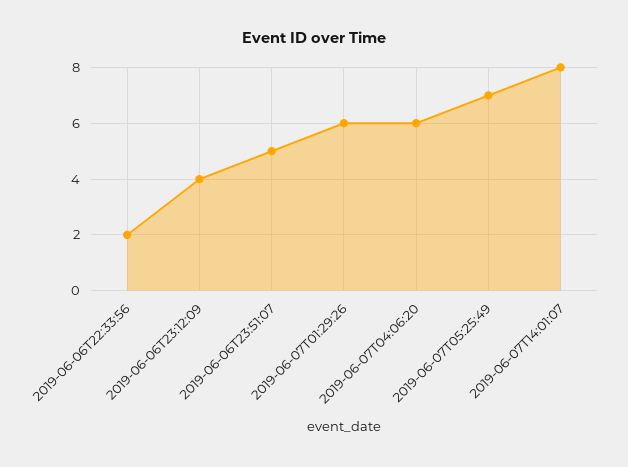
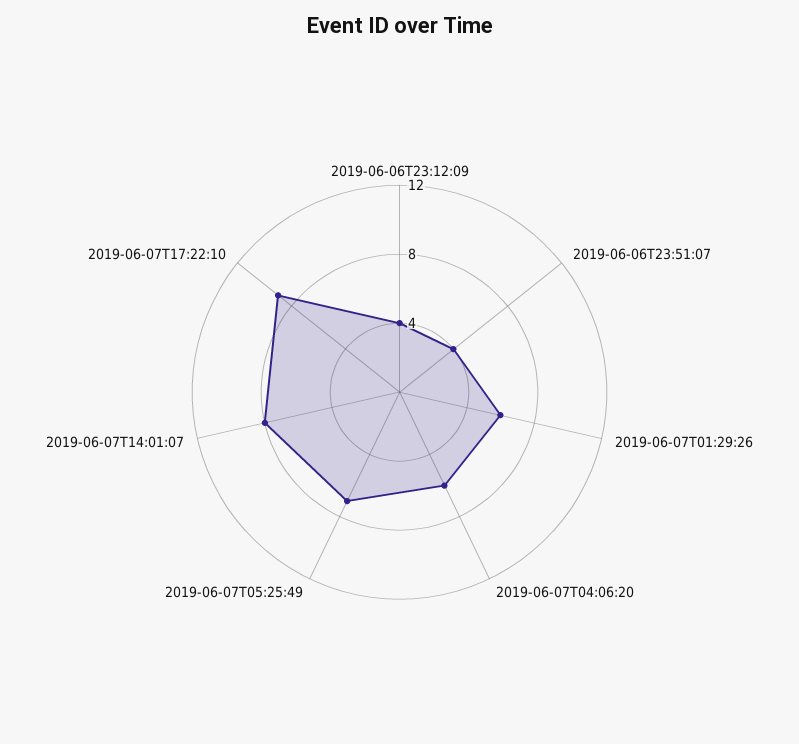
2019-06-06T22:33:56: 2 -> none
2019-06-06T23:51:07: 5 -> 4
2019-06-07T17:22:10: none -> 9

